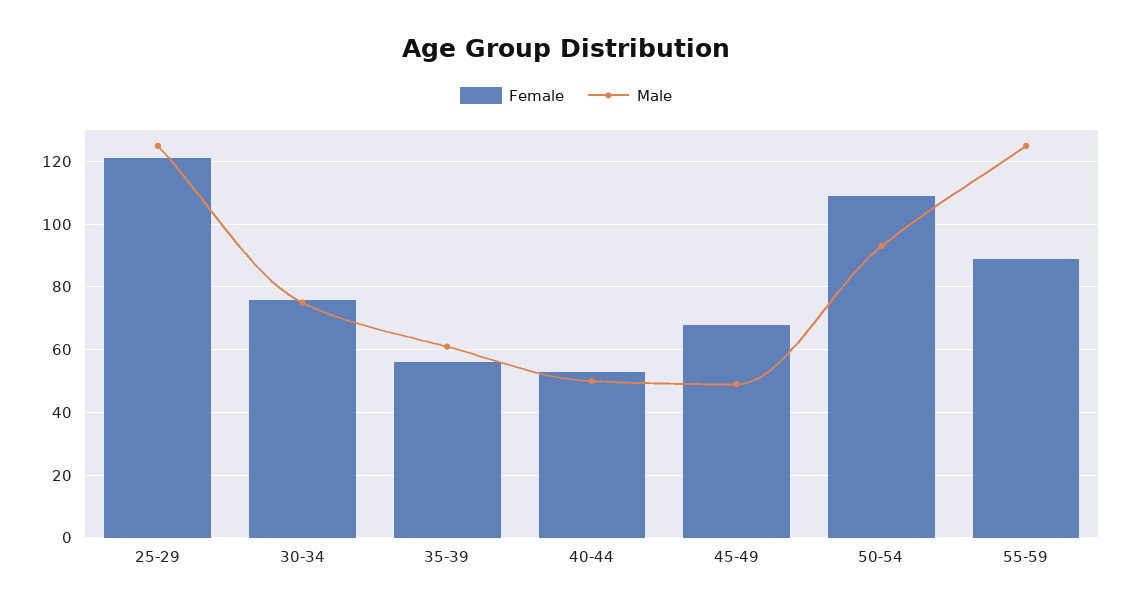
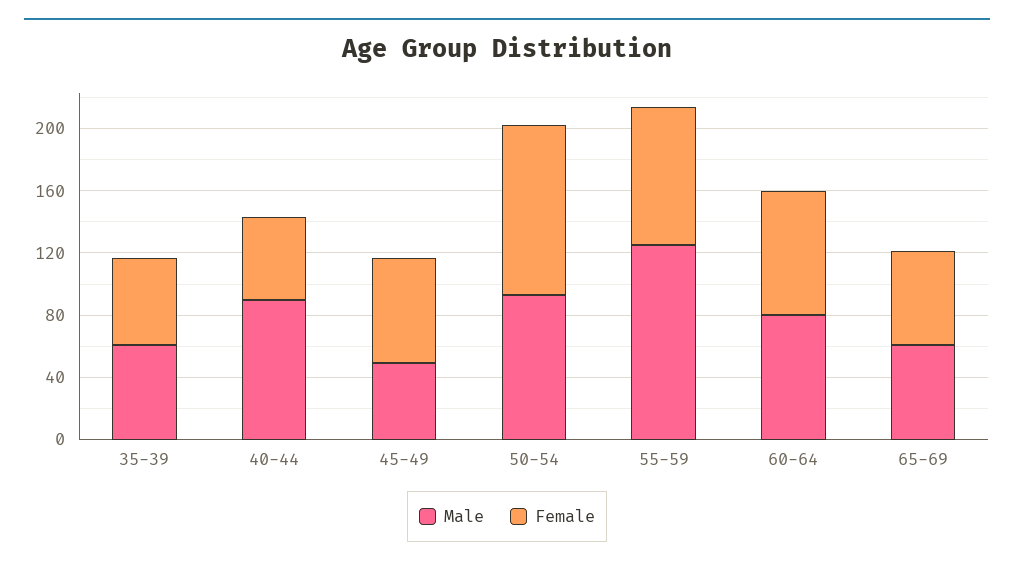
Female, 25-29: 120 -> none
Male, 25-29: 125 -> none
Female, 30-34: 75 -> none
Male, 30-34: 75 -> none
Male, 40-44: 50 -> 90
Male, 60-64: none -> 80
Female, 60-64: none -> 80
Male, 65-69: none -> 60
Female, 65-69: none -> 60

